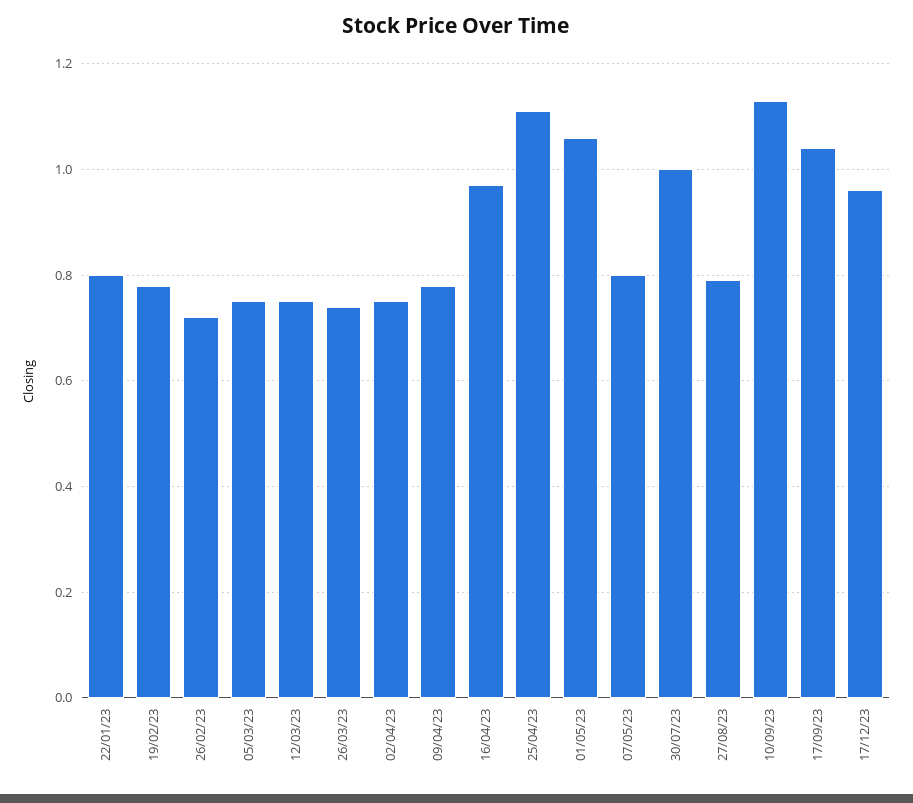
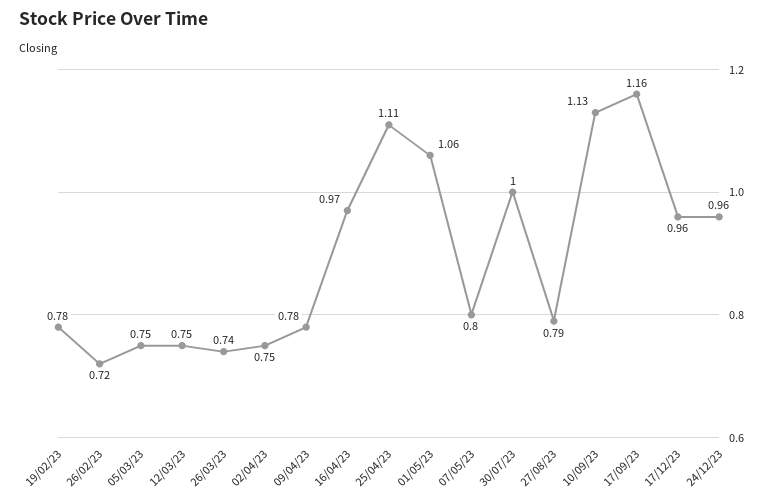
22/01/23: 0.8 -> none
17/09/23: 1.05 -> 1.16
24/12/23: none -> 0.96

